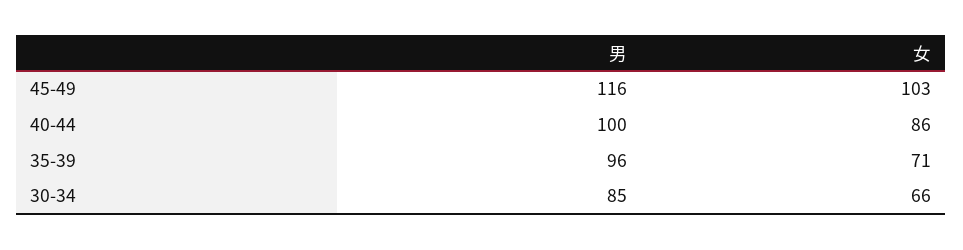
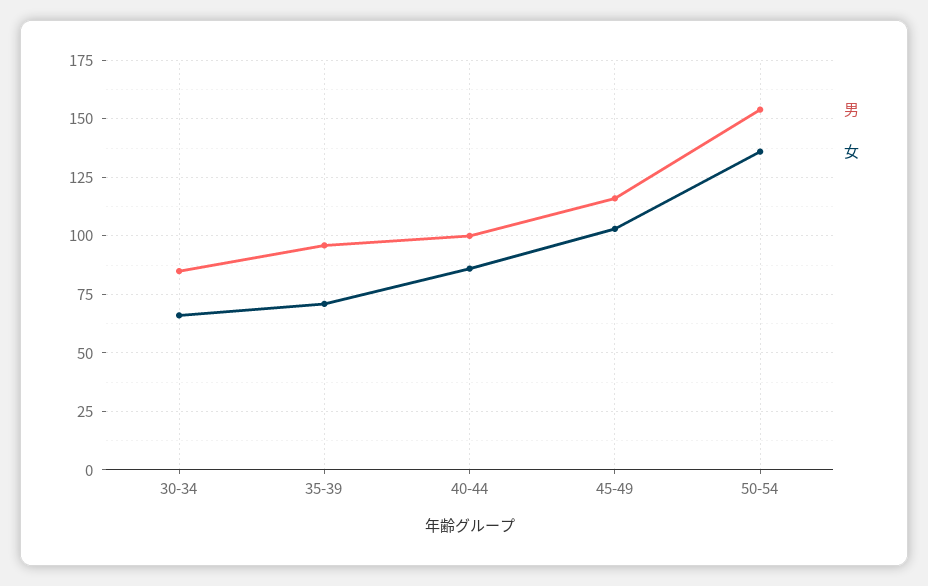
男, 50-54: none -> 155
女, 50-54: none -> 135

